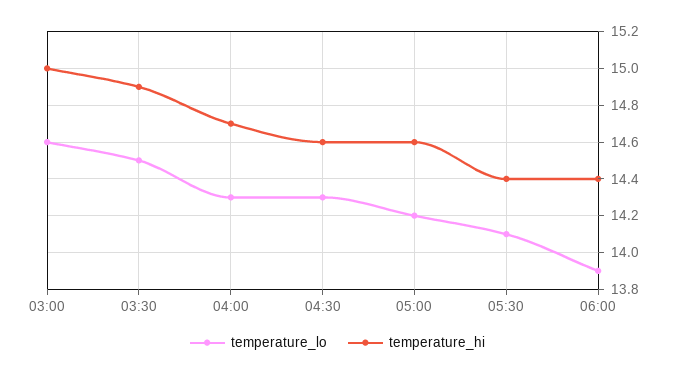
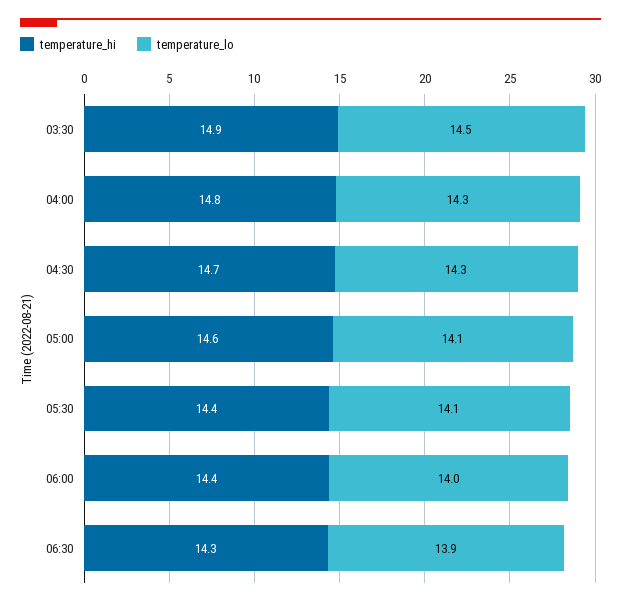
temperature_lo, 03:00: 14.6 -> none
temperature_hi, 03:00: 15 -> none
temperature_hi, 04:00: 14.7 -> 14.8
temperature_hi, 04:30: 14.6 -> 14.7
temperature_lo, 05:00: 14.2 -> 14.1
temperature_lo, 06:00: 13.9 -> 14
temperature_hi, 06:30: none -> 14.3
temperature_lo, 06:30: none -> 13.9

